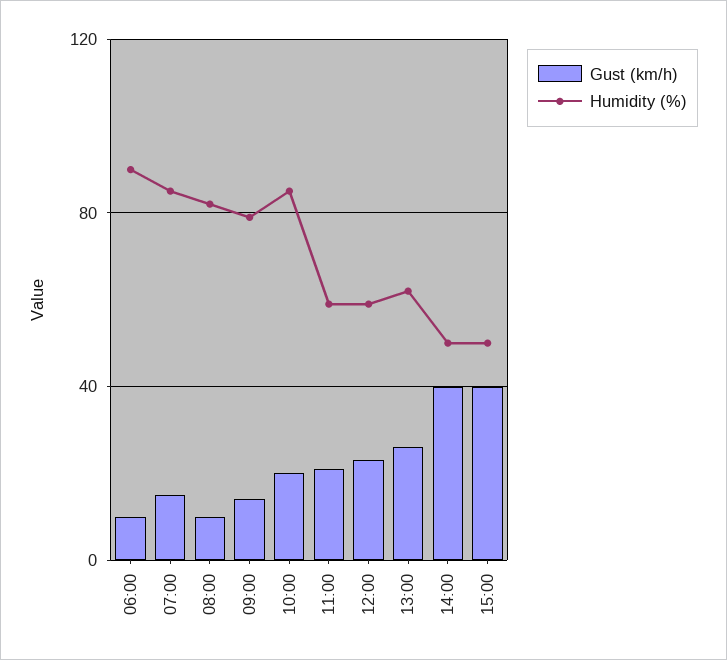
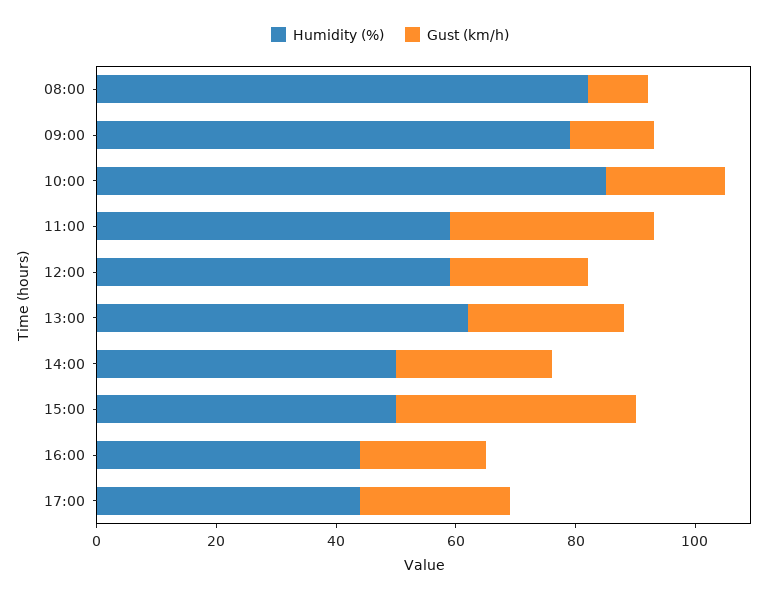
Gust (km/h), 06:00: 10 -> none
Humidity (%), 06:00: 90 -> none
Gust (km/h), 07:00: 15 -> none
Humidity (%), 07:00: 85 -> none
Gust (km/h), 11:00: 20 -> 35
Gust (km/h), 14:00: 40 -> 25
Humidity (%), 16:00: none -> 45
Gust (km/h), 16:00: none -> 20
Humidity (%), 17:00: none -> 45
Gust (km/h), 17:00: none -> 25

